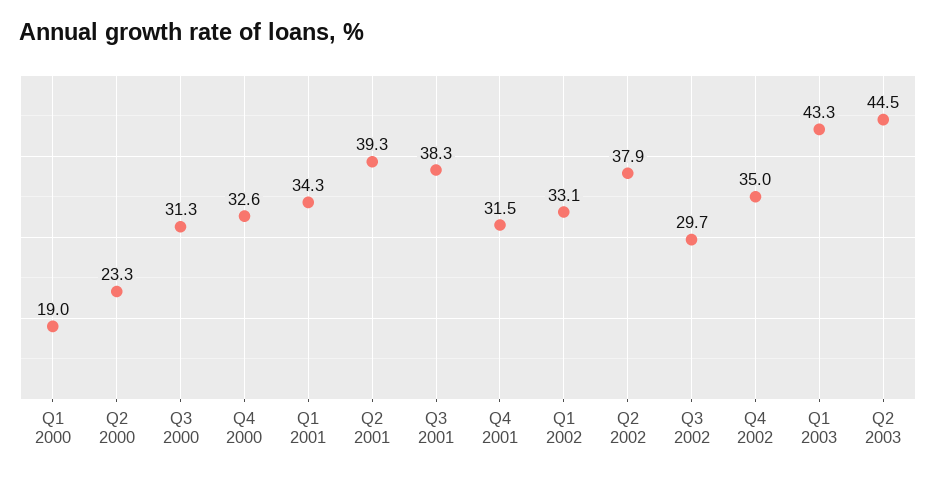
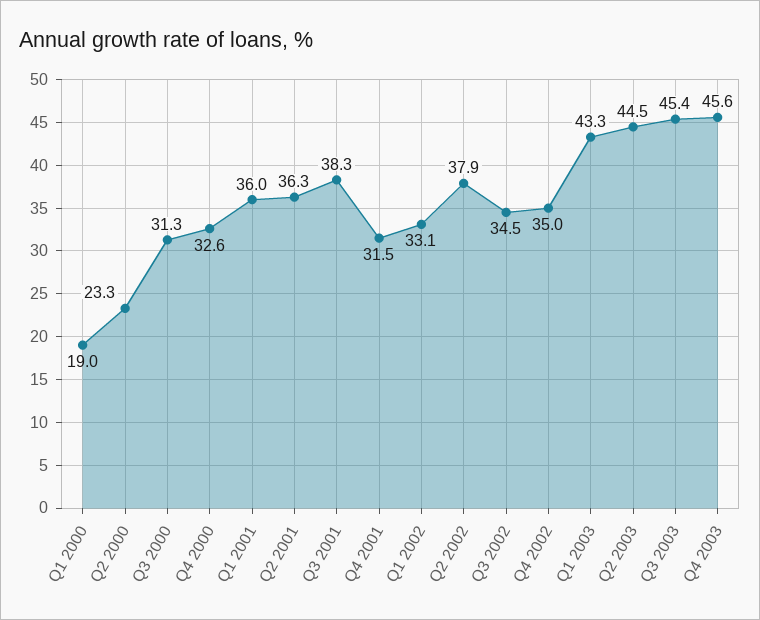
Q1 2001: 34.3 -> 36
Q2 2001: 39.3 -> 36.3
Q3 2002: 29.7 -> 34.5
Q3 2003: none -> 45.4
Q4 2003: none -> 45.6

